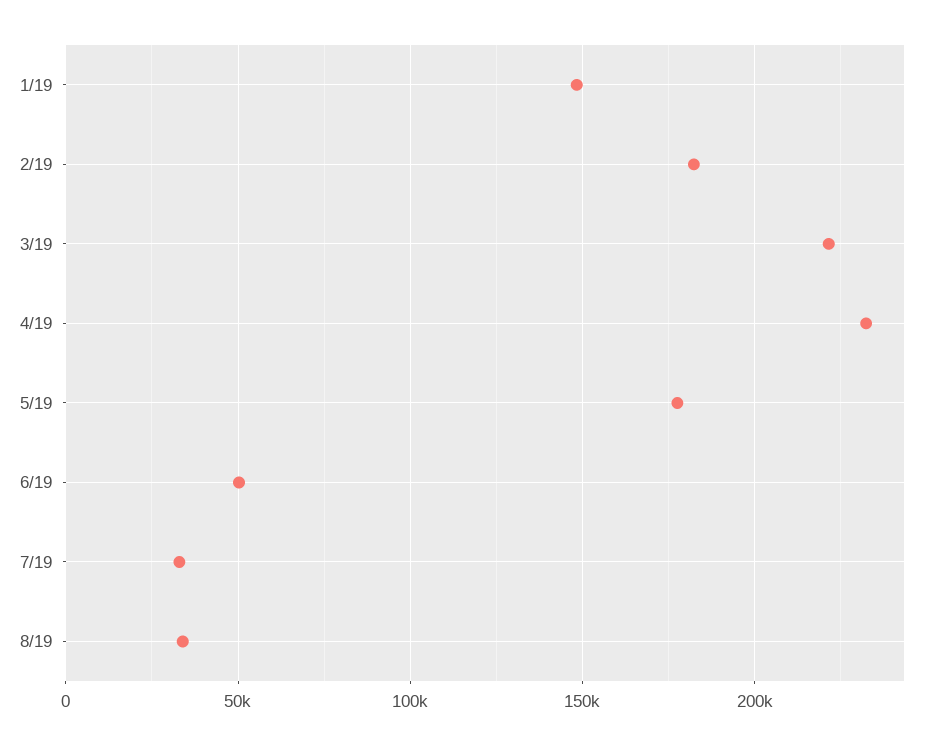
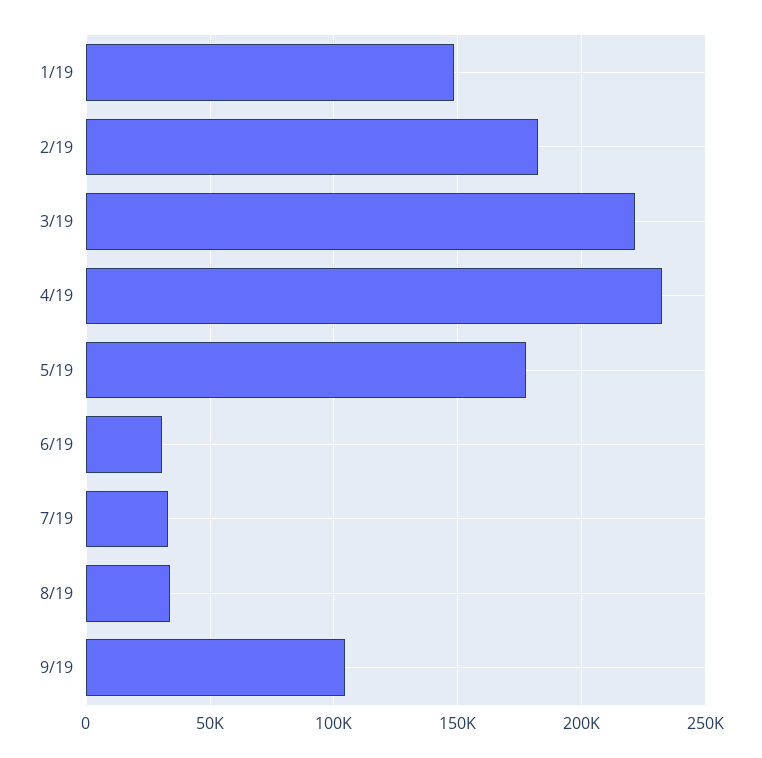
6/19: 50000 -> 30000
9/19: none -> 105000

